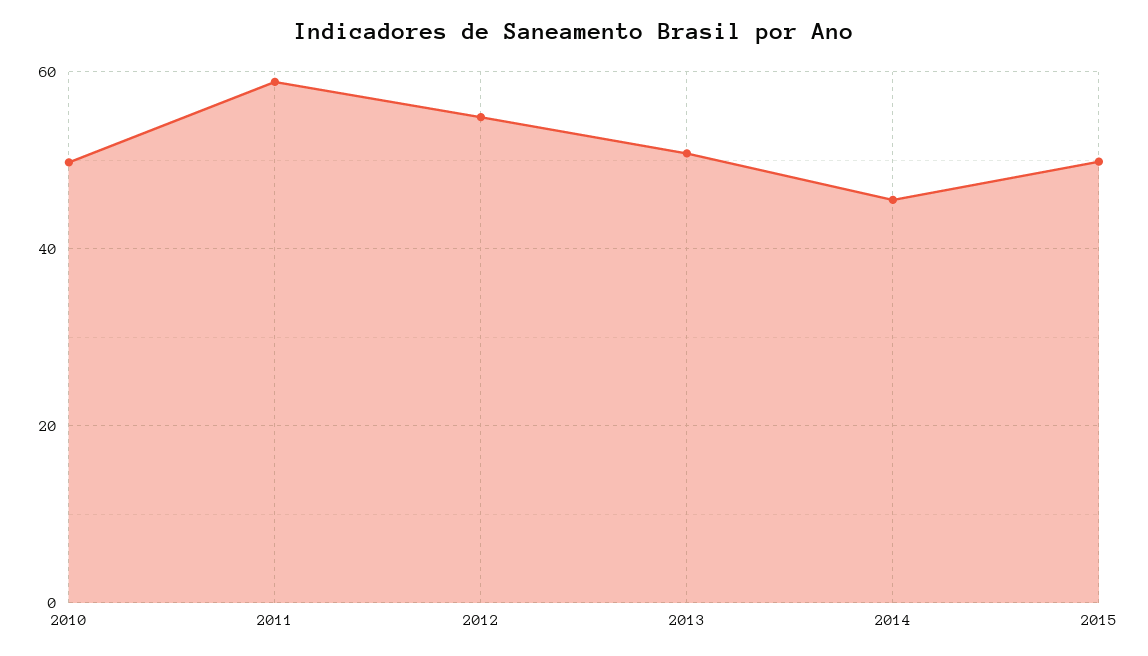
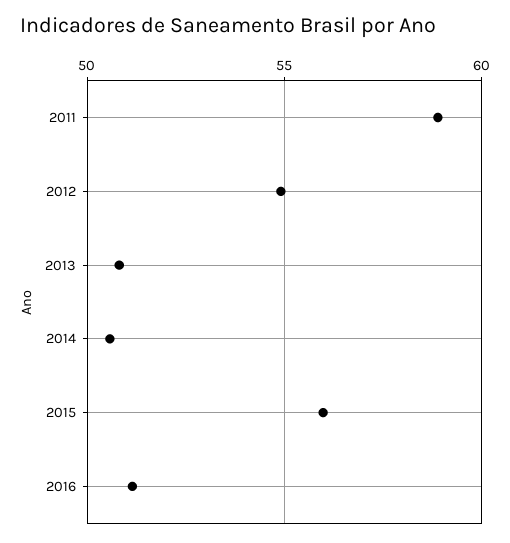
2010: 50 -> none
2014: 46 -> 50.5
2015: 50 -> 56
2016: none -> 51

